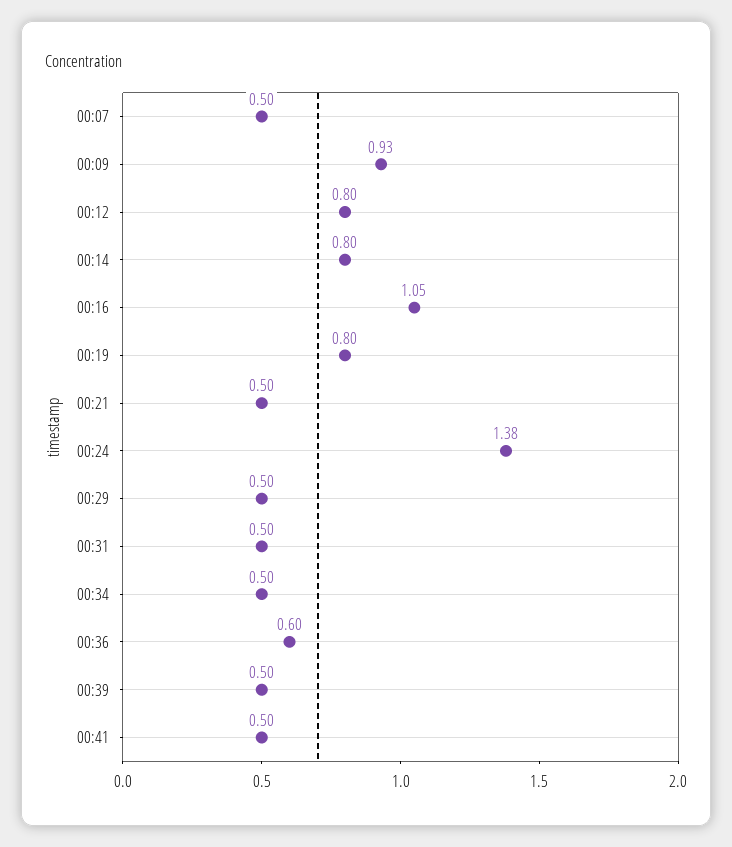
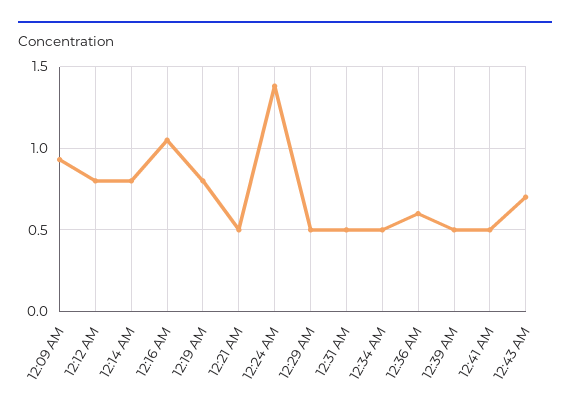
00:07: 0.5 -> none
12:43 AM: none -> 0.7

